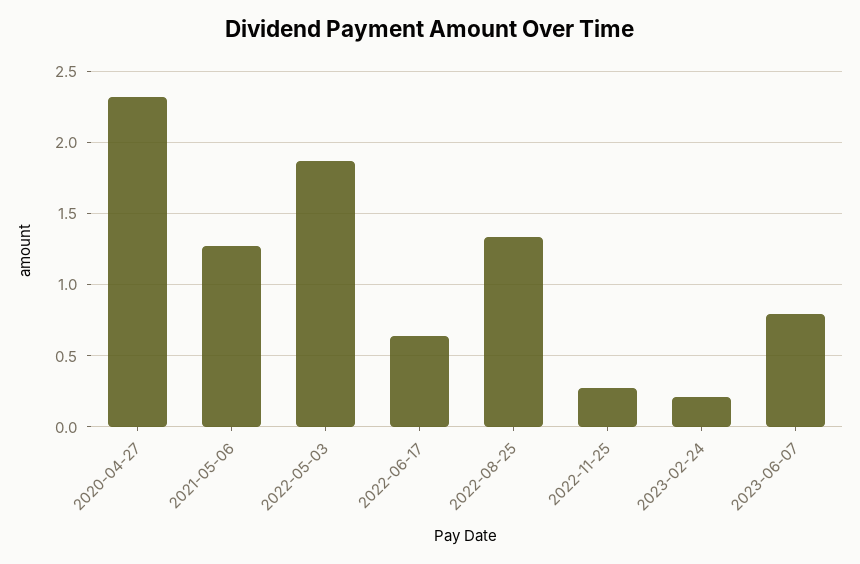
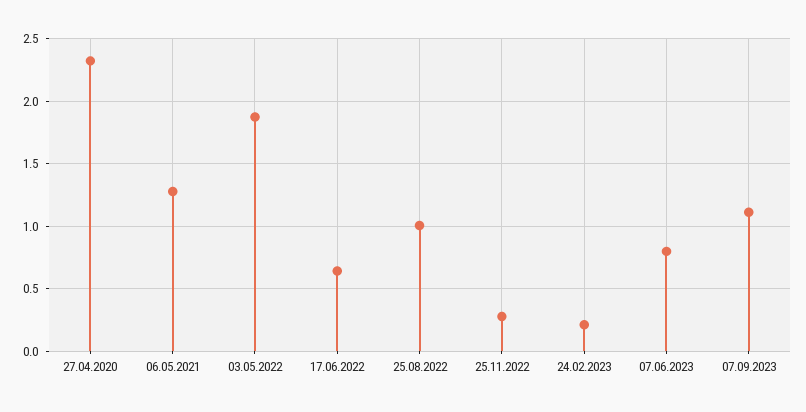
2022-08-25: 1.35 -> 1
07.09.2023: none -> 1.1

